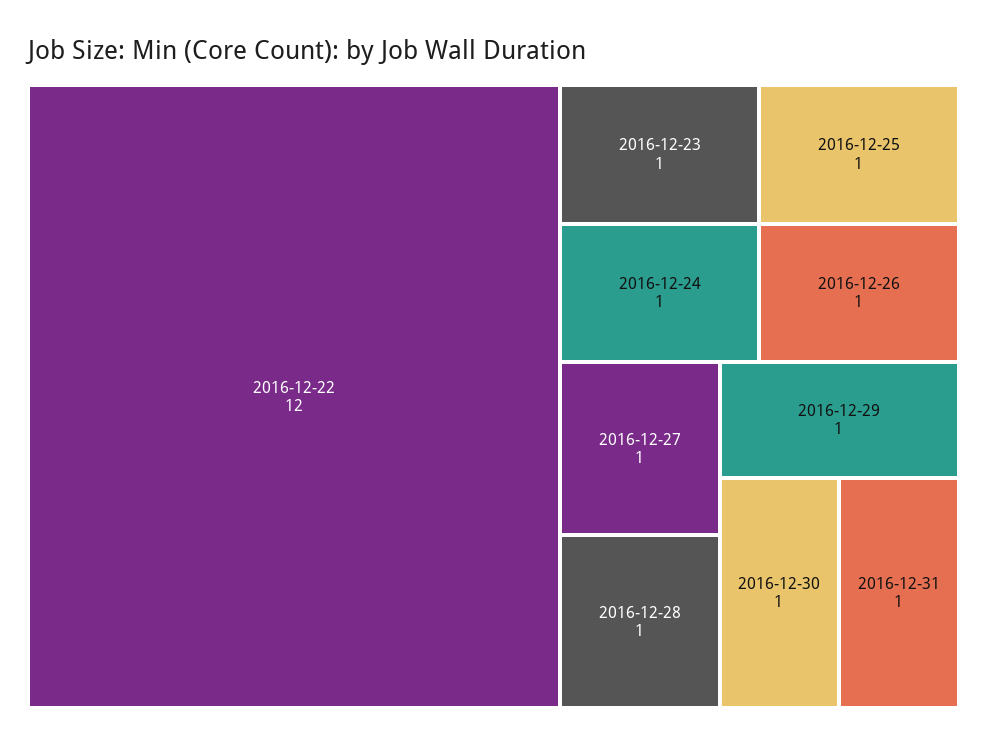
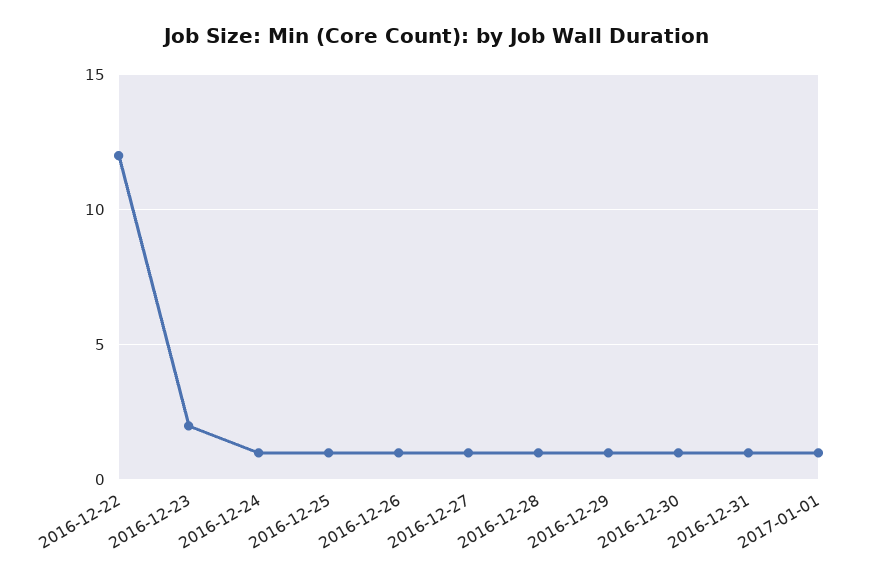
2016-12-23: 1 -> 2
2017-01-01: none -> 1

